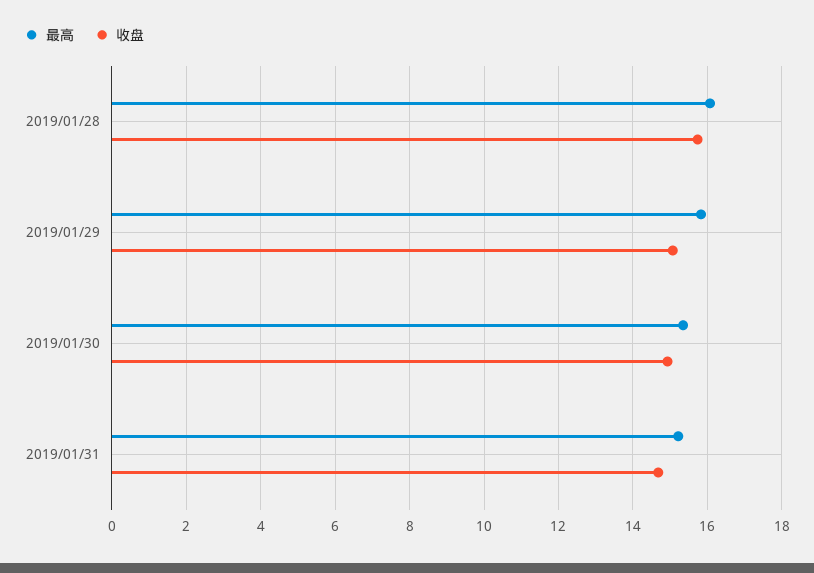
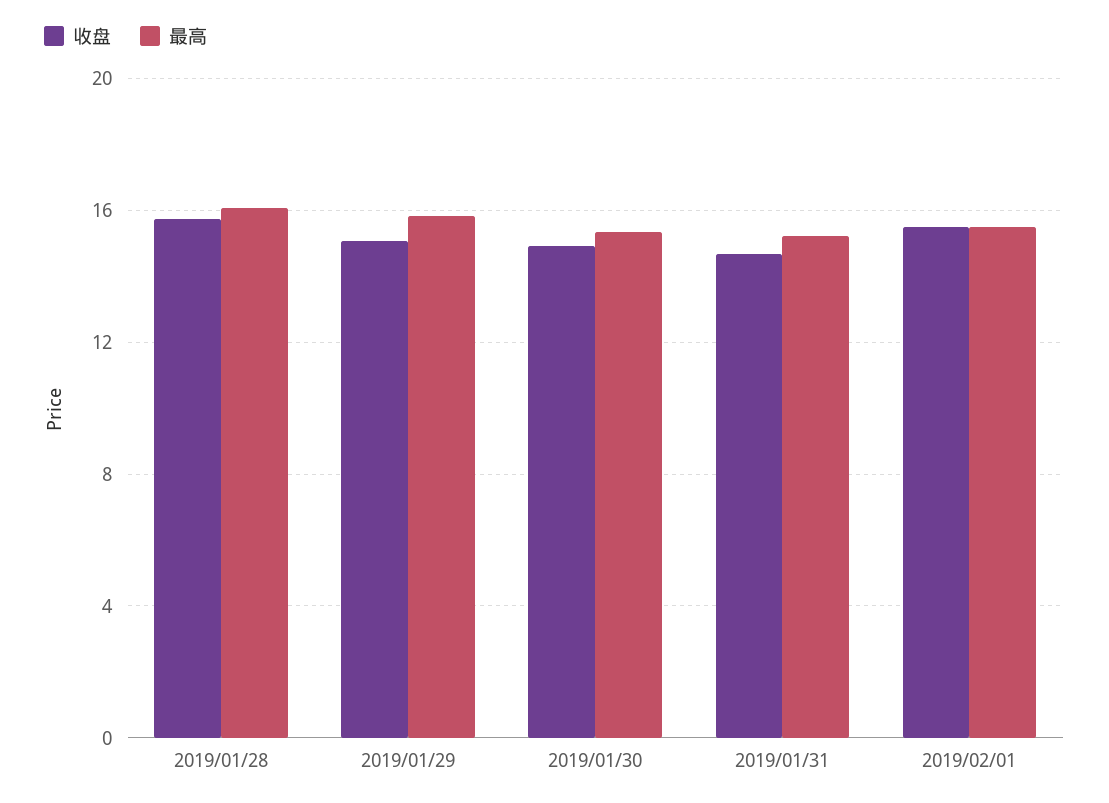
收盘, 2019/02/01: none -> 15.5
最高, 2019/02/01: none -> 15.5

